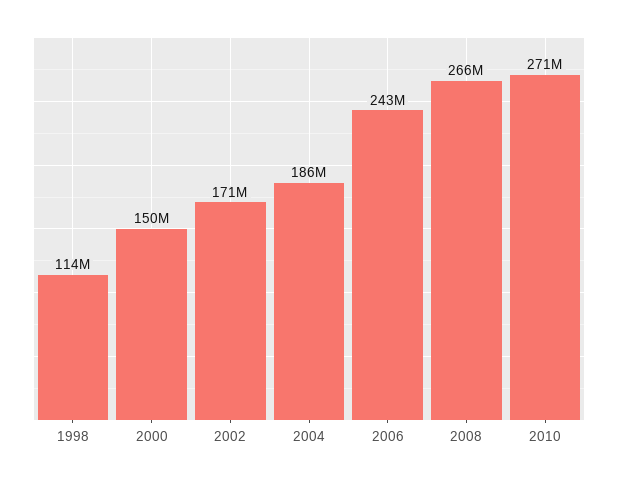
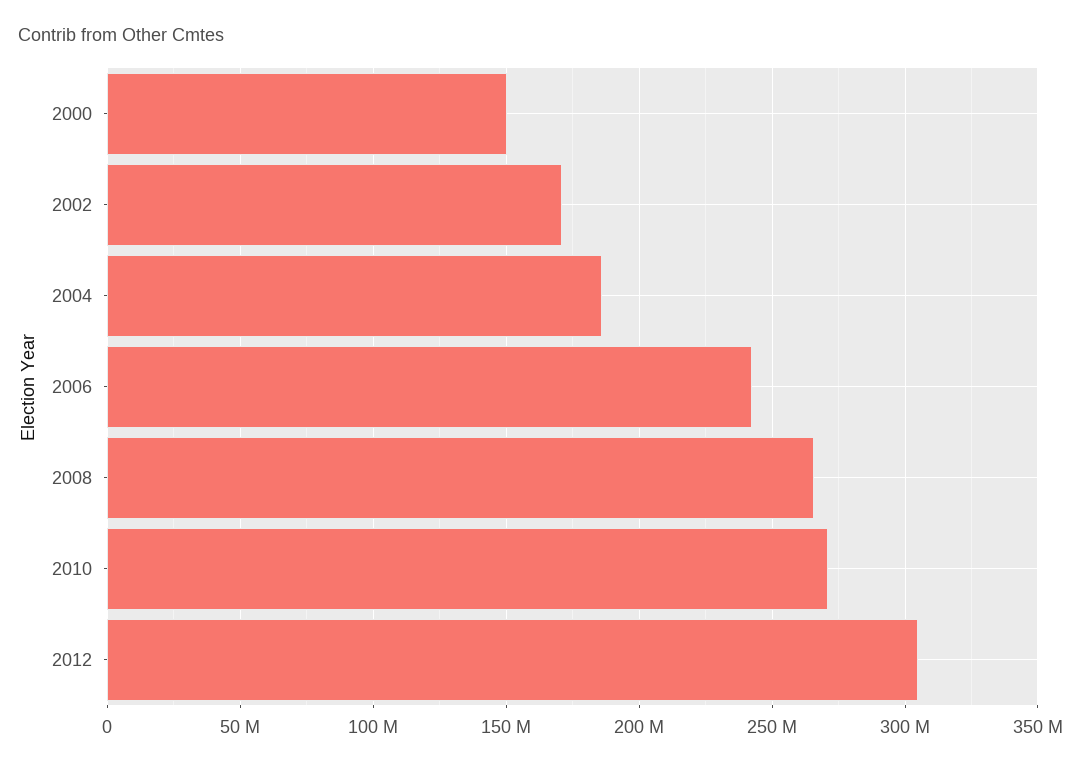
1998: 114000000 -> none
2012: none -> 305000000

